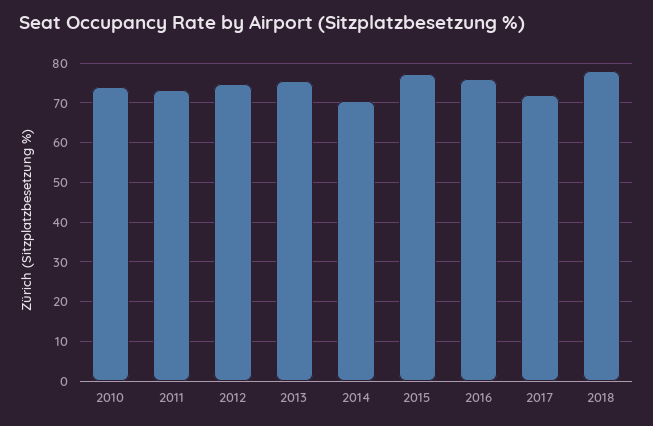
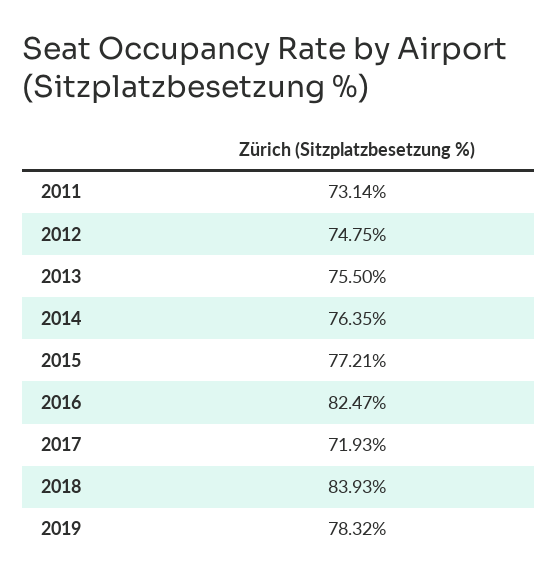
2010: 74 -> none
2014: 70 -> 76.35
2016: 76 -> 82.47
2018: 78 -> 83.93
2019: none -> 78.32

